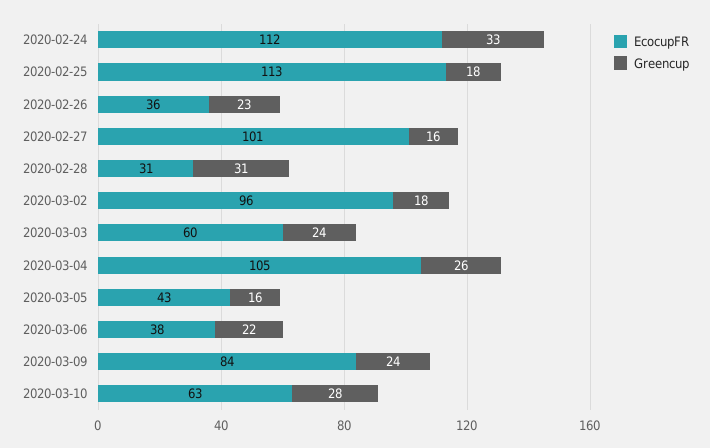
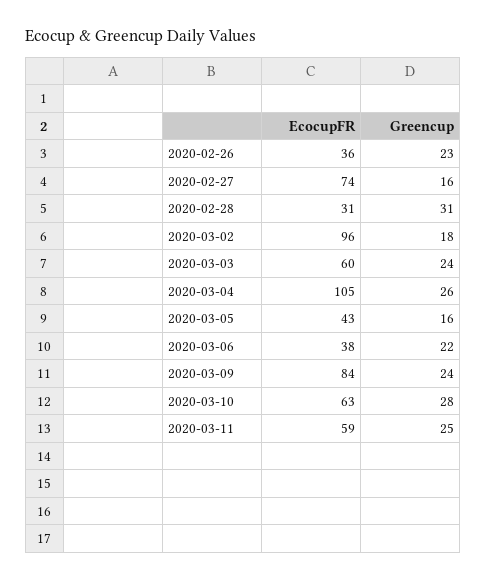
EcocupFR, 2020-02-24: 112 -> none
Greencup, 2020-02-24: 33 -> none
EcocupFR, 2020-02-25: 113 -> none
Greencup, 2020-02-25: 18 -> none
EcocupFR, 2020-02-27: 101 -> 74
EcocupFR, 2020-03-11: none -> 59
Greencup, 2020-03-11: none -> 25

